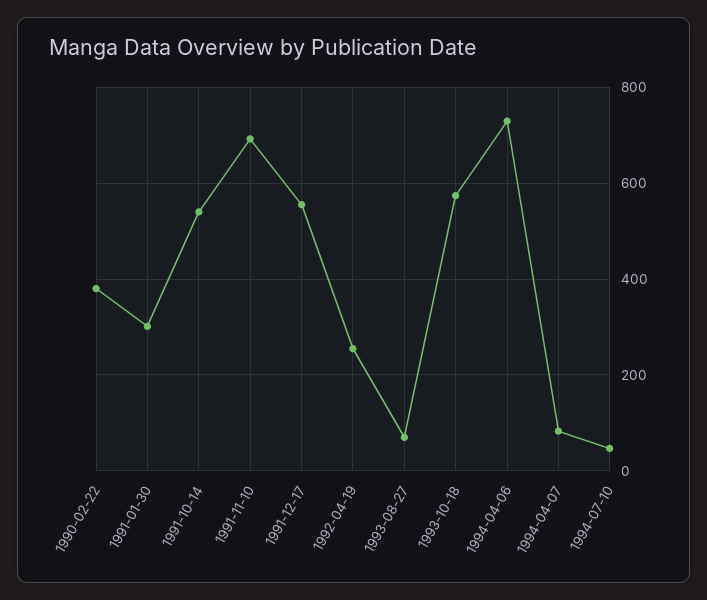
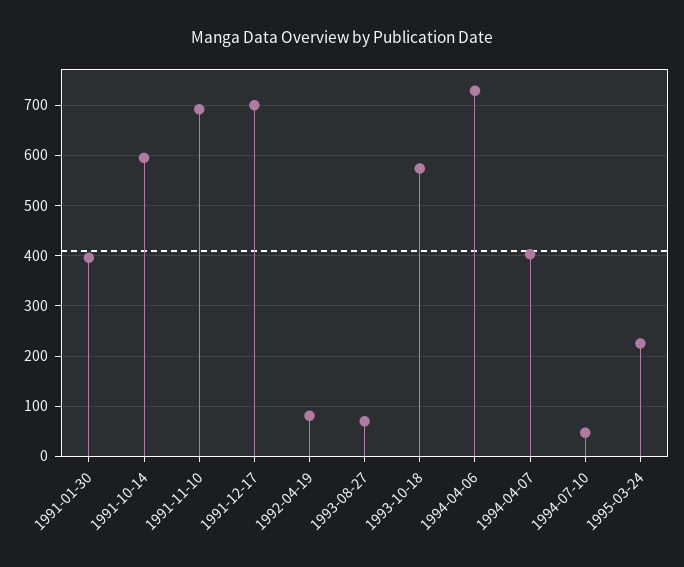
1990-02-22: 380 -> none
1991-01-30: 300 -> 400
1991-10-14: 540 -> 600
1991-12-17: 560 -> 700
1992-04-19: 260 -> 80
1994-04-07: 80 -> 400
1995-03-24: none -> 220

